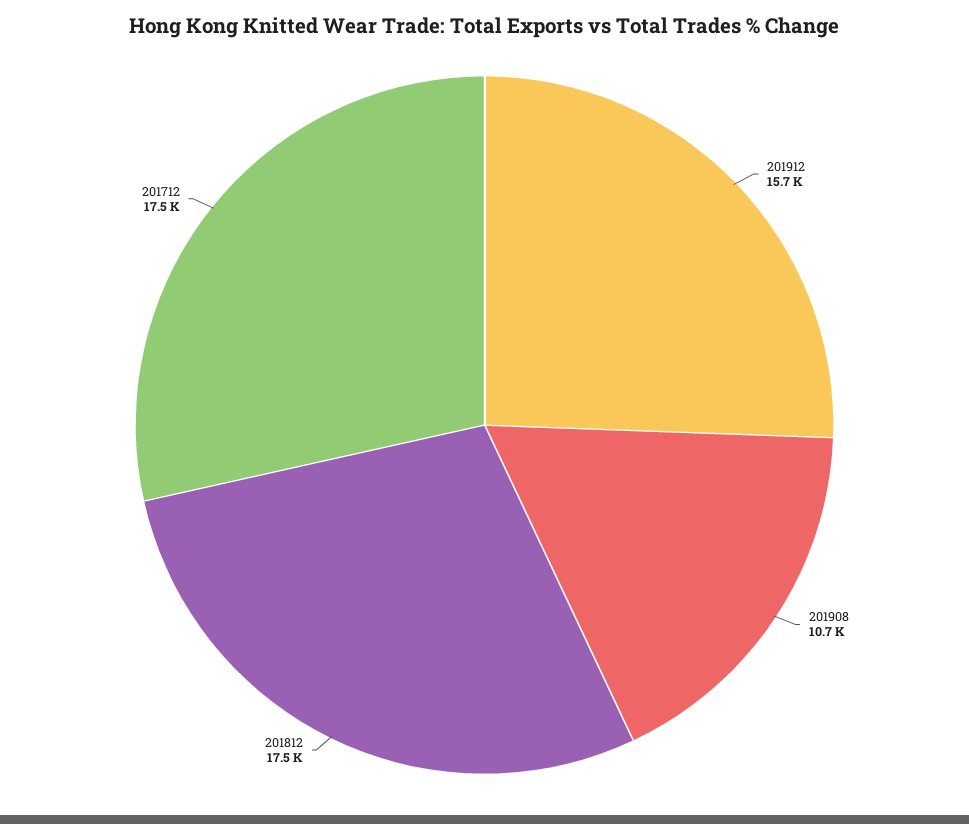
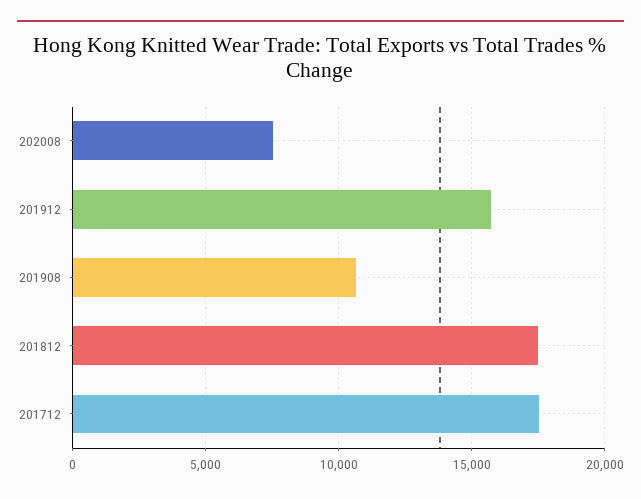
202008: none -> 7500

